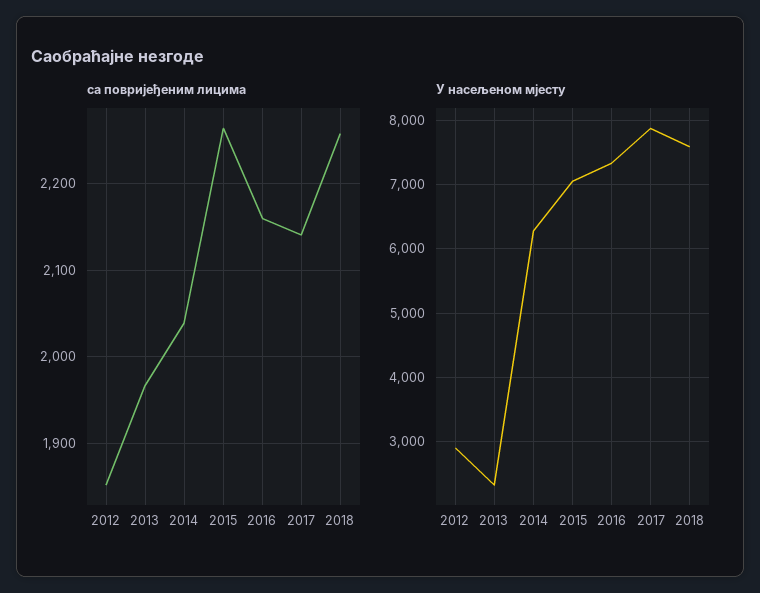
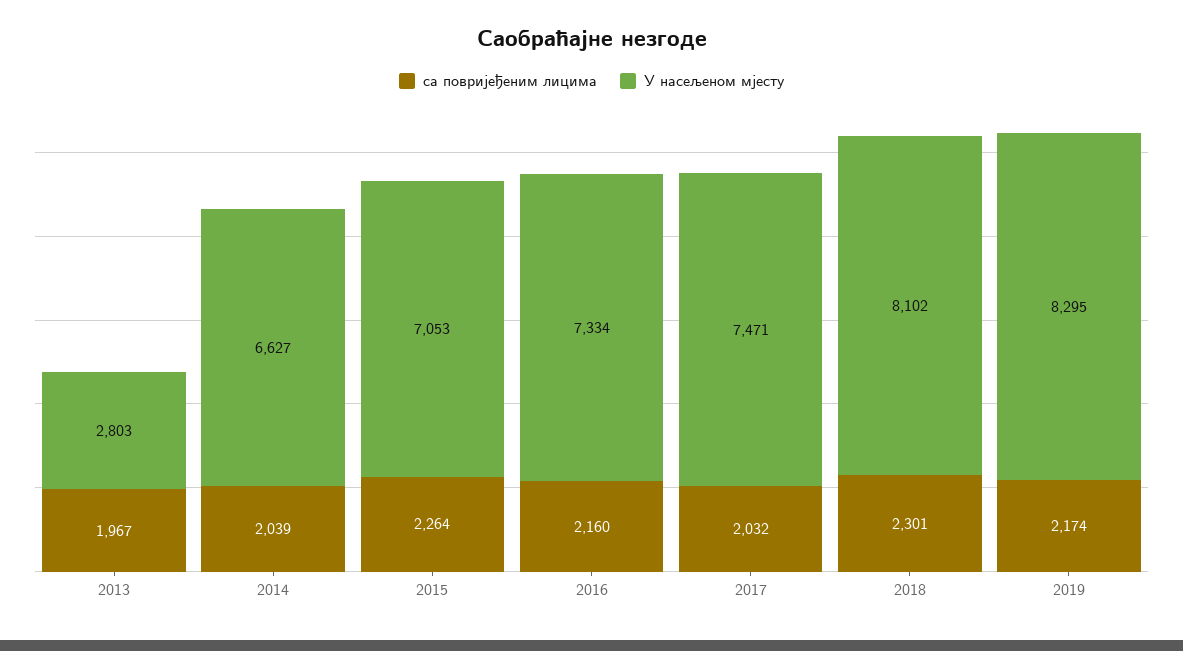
са повријеђеним лицима, 2012: 1850 -> none
са повријеђеним лицима, 2017: 2140 -> 2032
са повријеђеним лицима, 2018: 2260 -> 2301
У насељеном мјесту, 2012: 2900 -> none
У насељеном мјесту, 2013: 2300 -> 2803
У насељеном мјесту, 2014: 6300 -> 6627
У насељеном мјесту, 2017: 7900 -> 7471
У насељеном мјесту, 2018: 7600 -> 8102
са повријеђеним лицима, 2019: none -> 2174
У насељеном мјесту, 2019: none -> 8295

